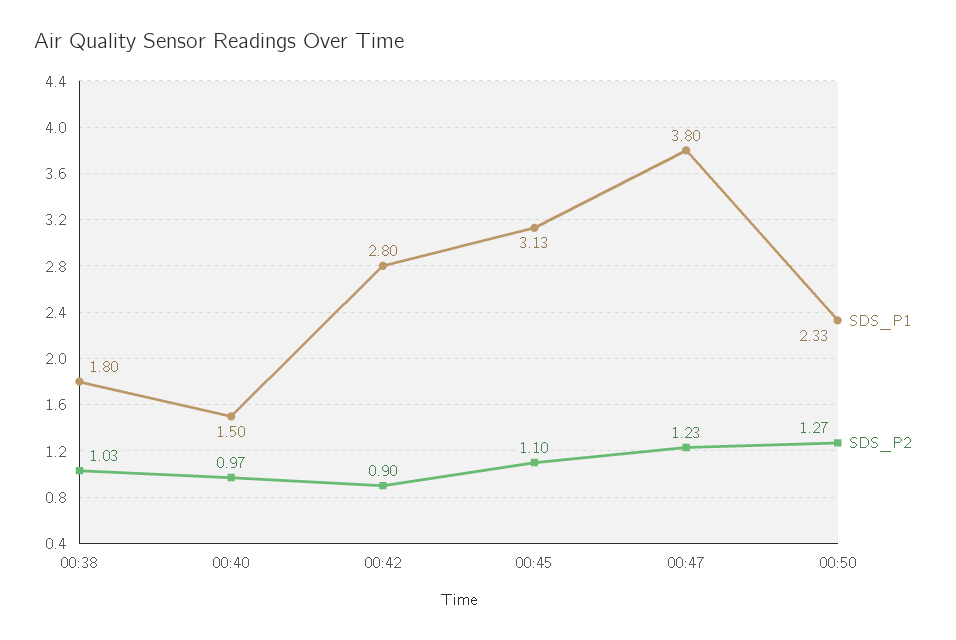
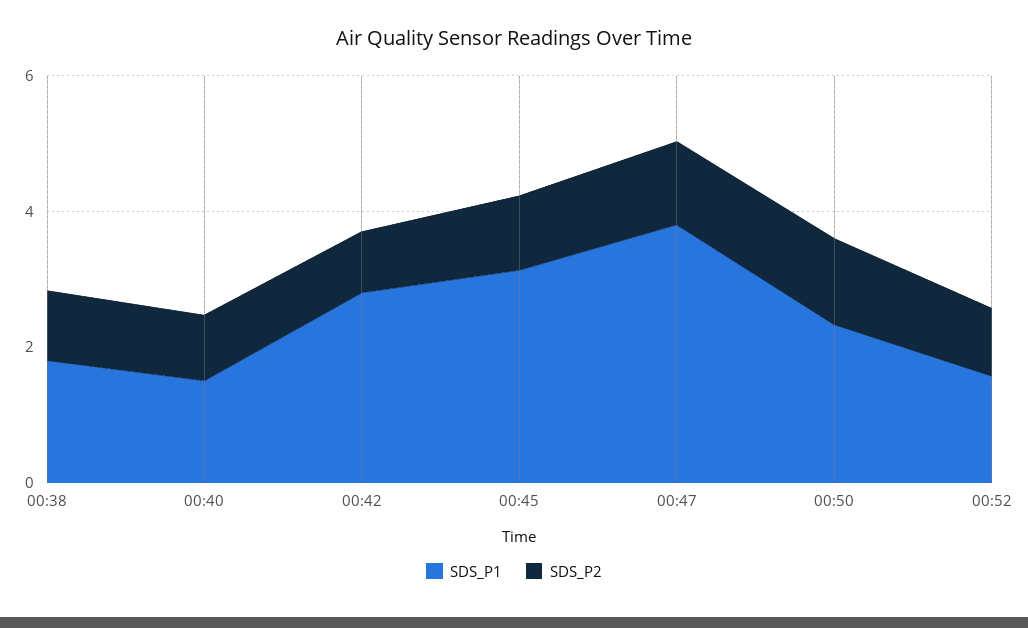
SDS_P1, 00:52: none -> 1.5
SDS_P2, 00:52: none -> 1

